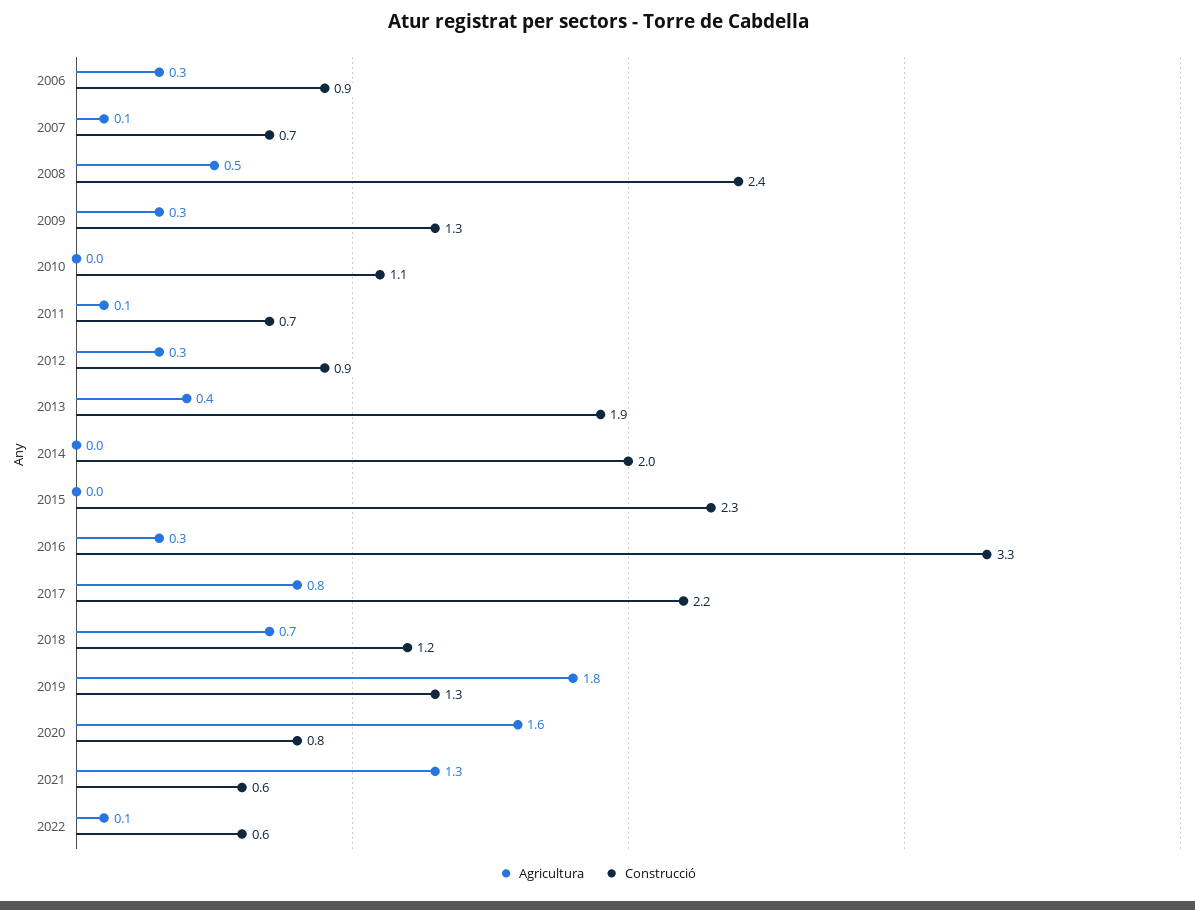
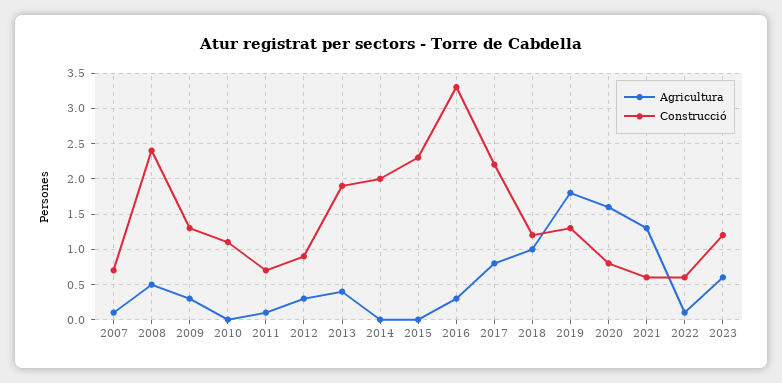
Agricultura, 2006: 0.3 -> none
Construcció, 2006: 0.9 -> none
Agricultura, 2018: 0.7 -> 1
Agricultura, 2023: none -> 0.6
Construcció, 2023: none -> 1.2

